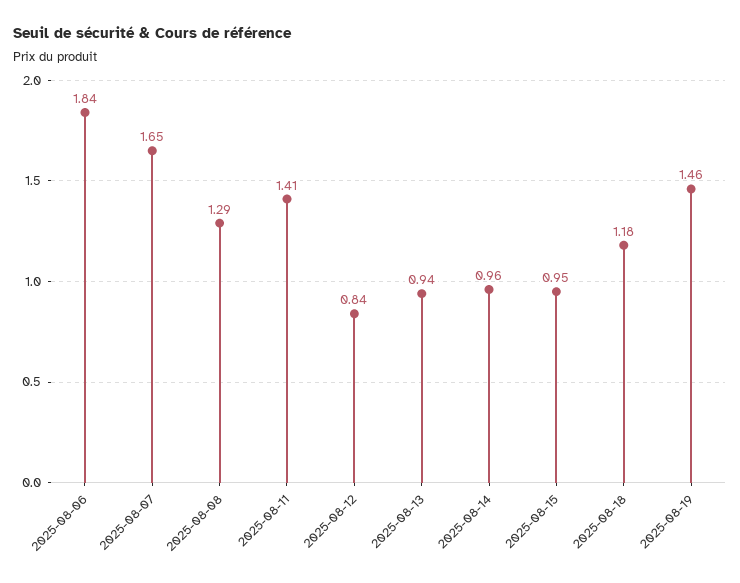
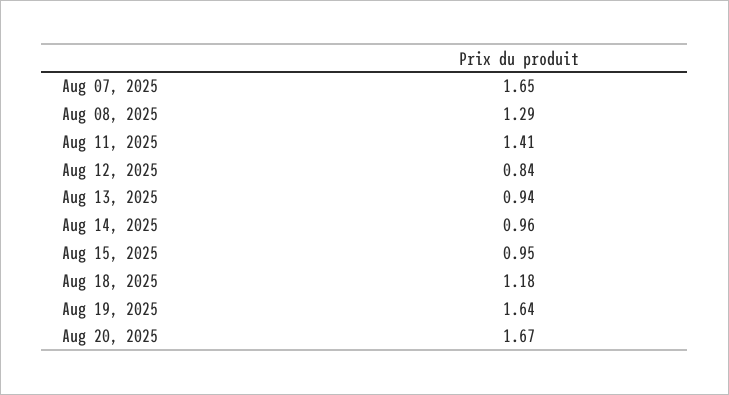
2025-08-06: 1.84 -> none
2025-08-19: 1.46 -> 1.64
Aug 20, 2025: none -> 1.67

